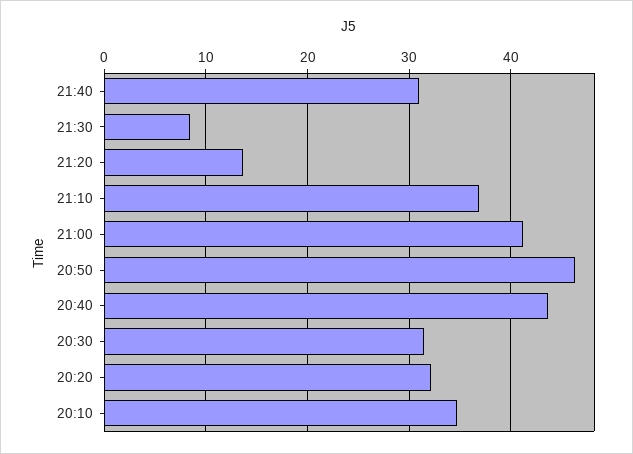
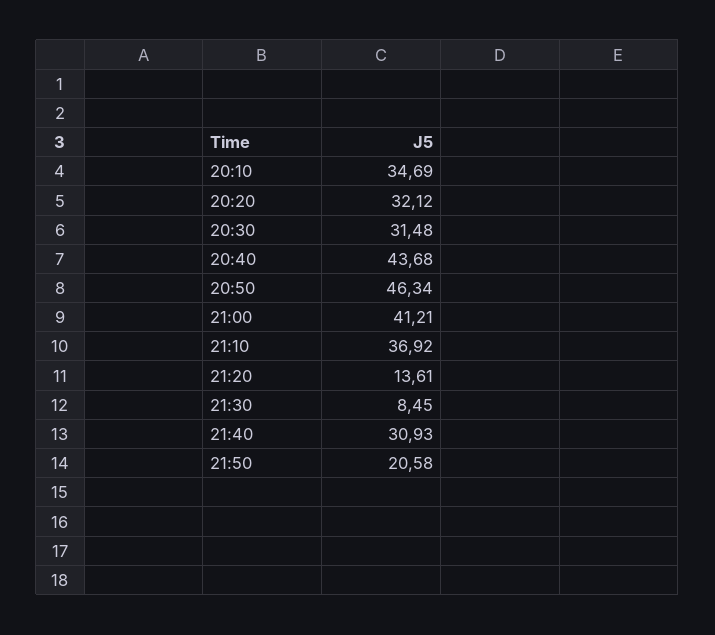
21:50: none -> 20.58

